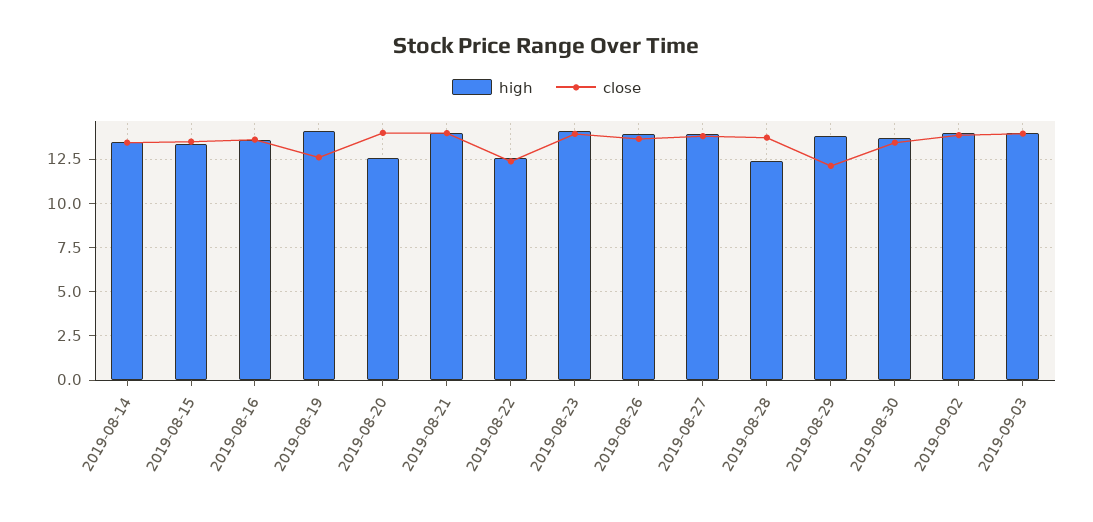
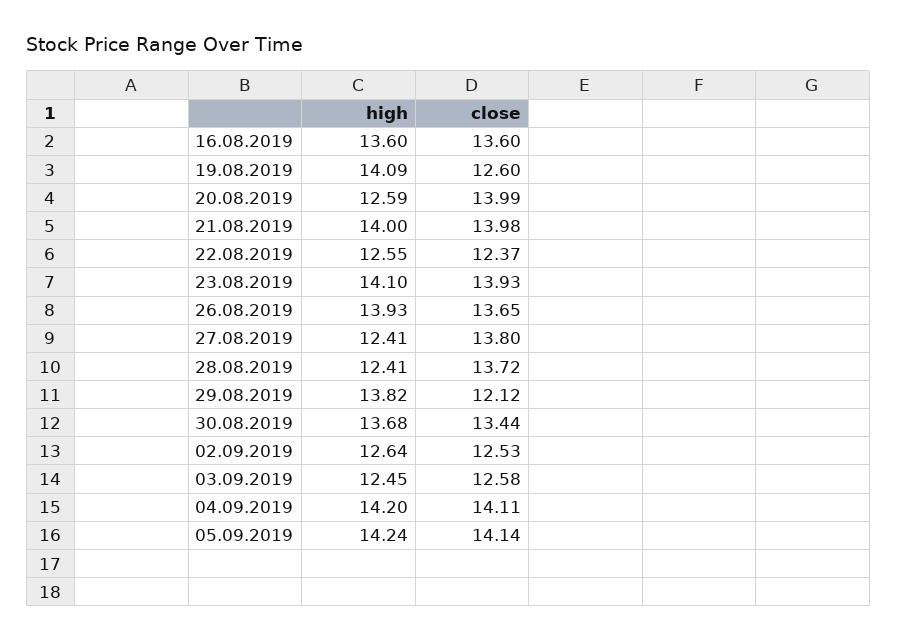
high, 2019-08-14: 13.5 -> none
close, 2019-08-14: 13.5 -> none
high, 2019-08-15: 13.5 -> none
close, 2019-08-15: 13.5 -> none
high, 2019-08-27: 14 -> 12.41
high, 2019-09-02: 14 -> 12.64
close, 2019-09-02: 14 -> 12.53
high, 2019-09-03: 14 -> 12.45
close, 2019-09-03: 14 -> 12.58
high, 04.09.2019: none -> 14.2
close, 04.09.2019: none -> 14.11
high, 05.09.2019: none -> 14.24
close, 05.09.2019: none -> 14.14

